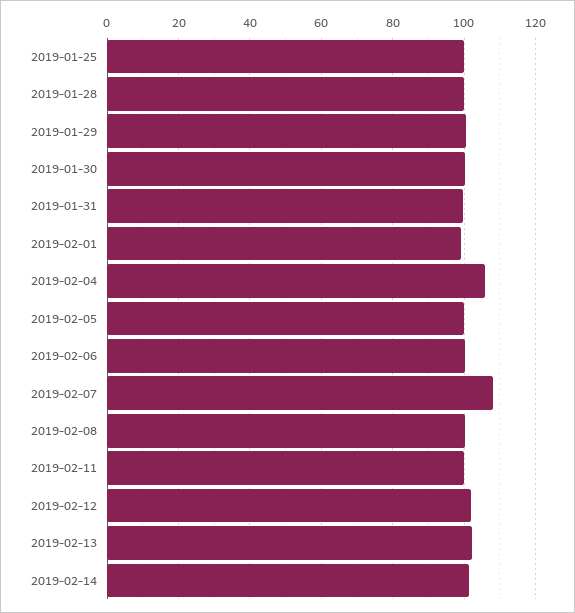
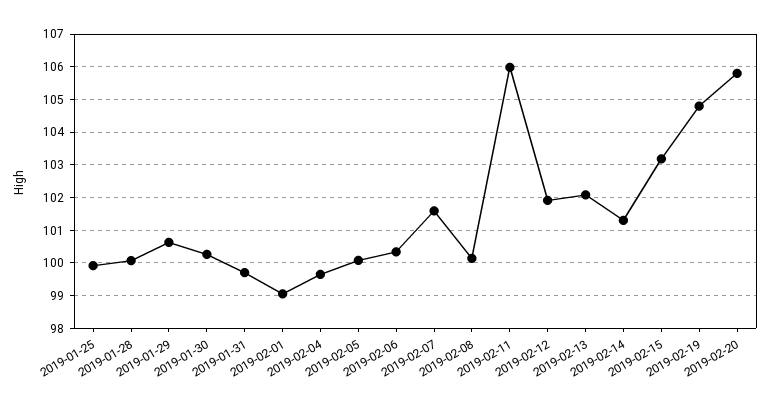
2019-02-04: 106 -> 99.6
2019-02-07: 108 -> 101.6
2019-02-11: 100 -> 106
2019-02-15: none -> 103.2
2019-02-19: none -> 104.8
2019-02-20: none -> 105.8

